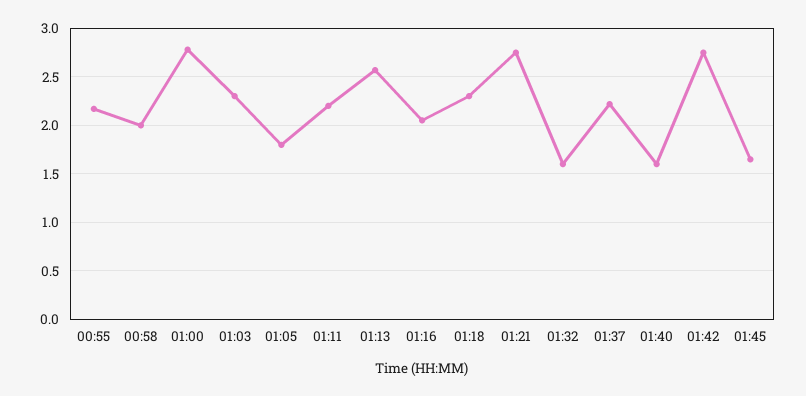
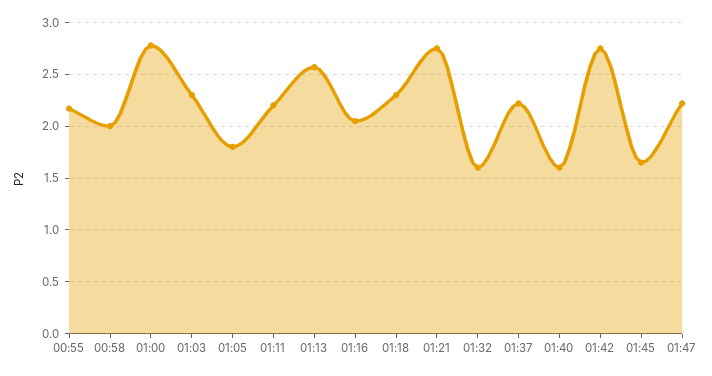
01:47: none -> 2.2

